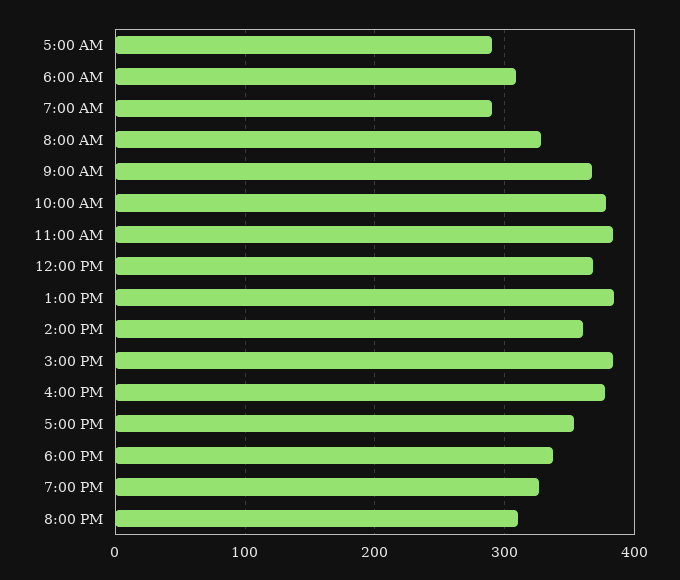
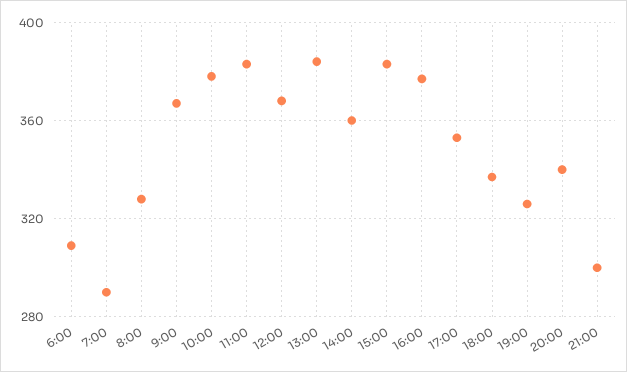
5:00 AM: 290 -> none
8:00 PM: 310 -> 340
21:00: none -> 300

